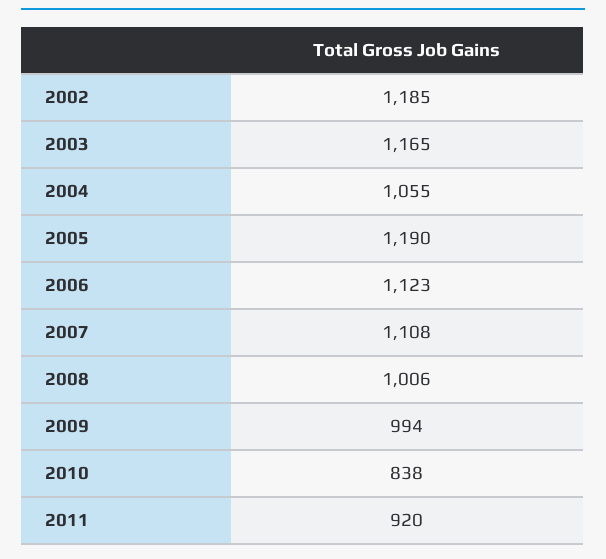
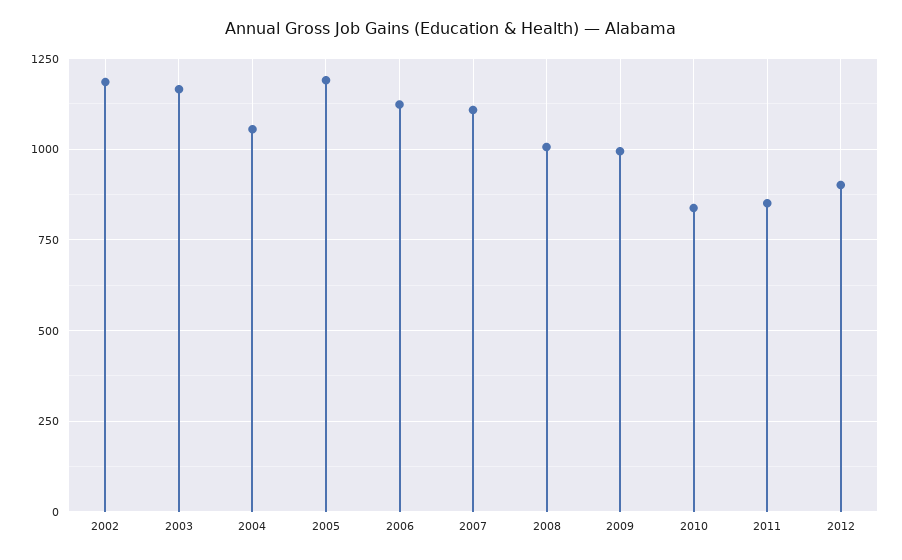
2011: 920 -> 850
2012: none -> 900

